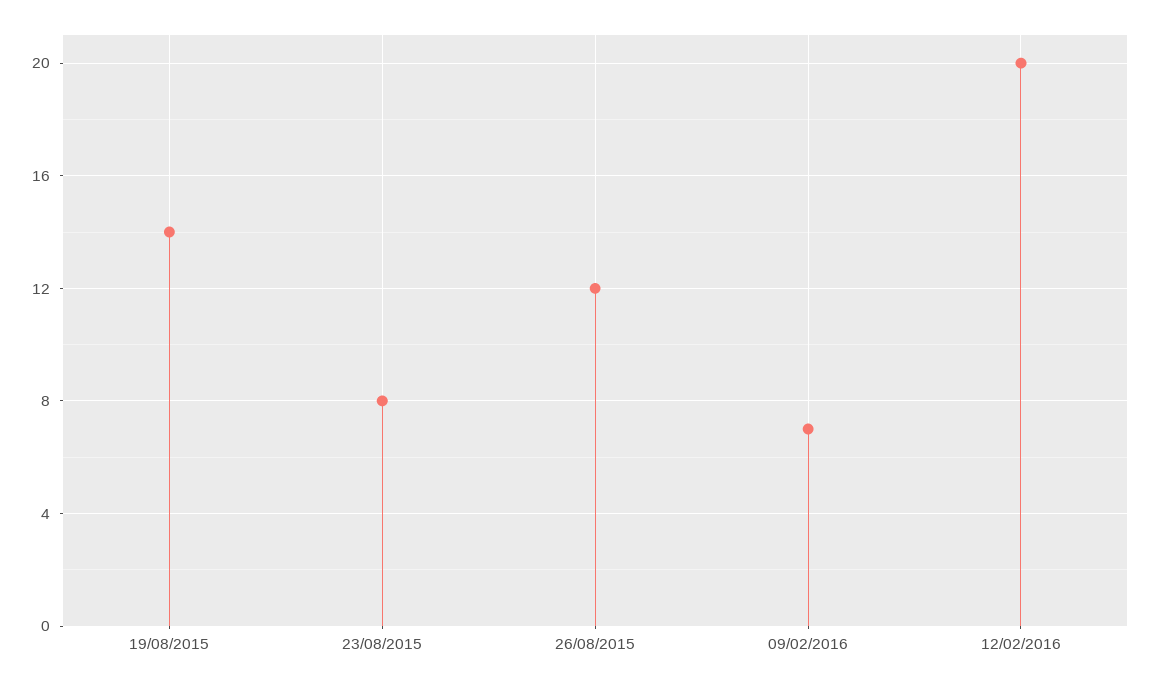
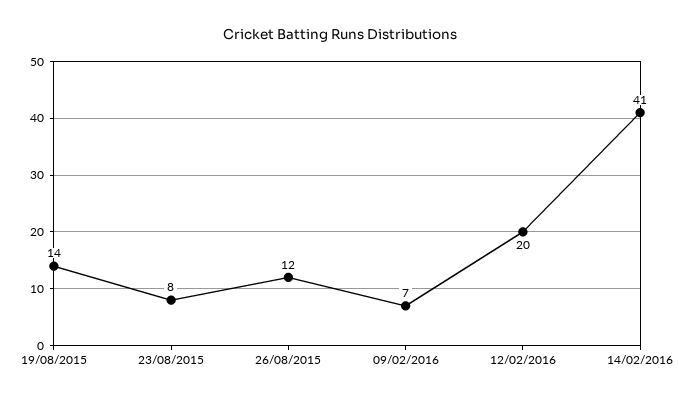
14/02/2016: none -> 41

